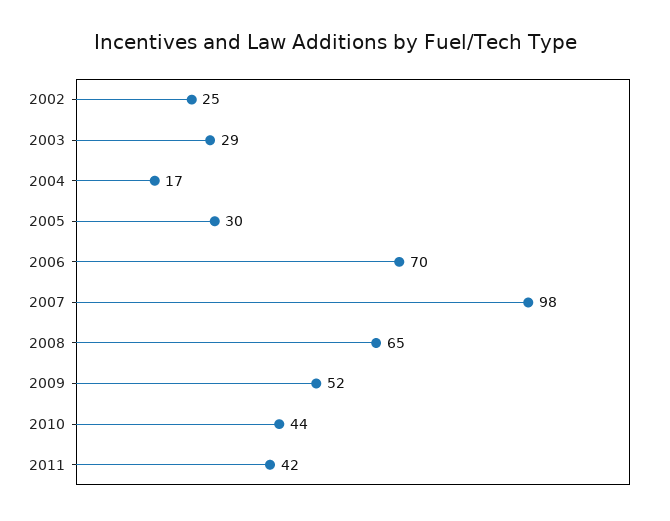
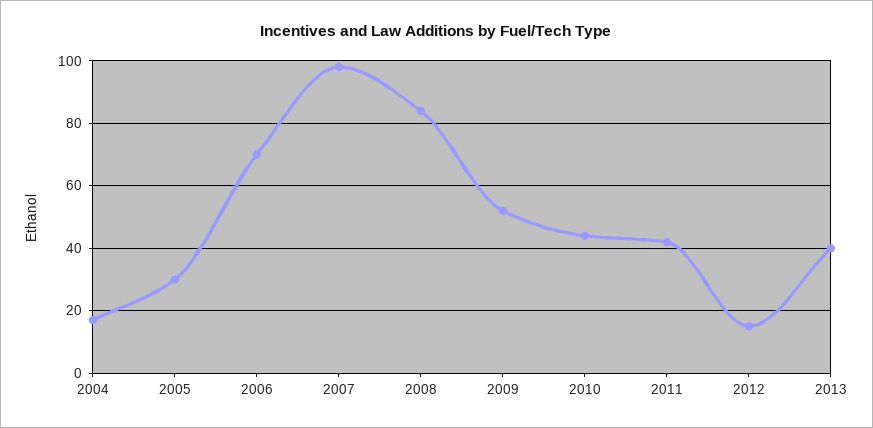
2002: 25 -> none
2003: 29 -> none
2008: 65 -> 85
2012: none -> 15
2013: none -> 40

